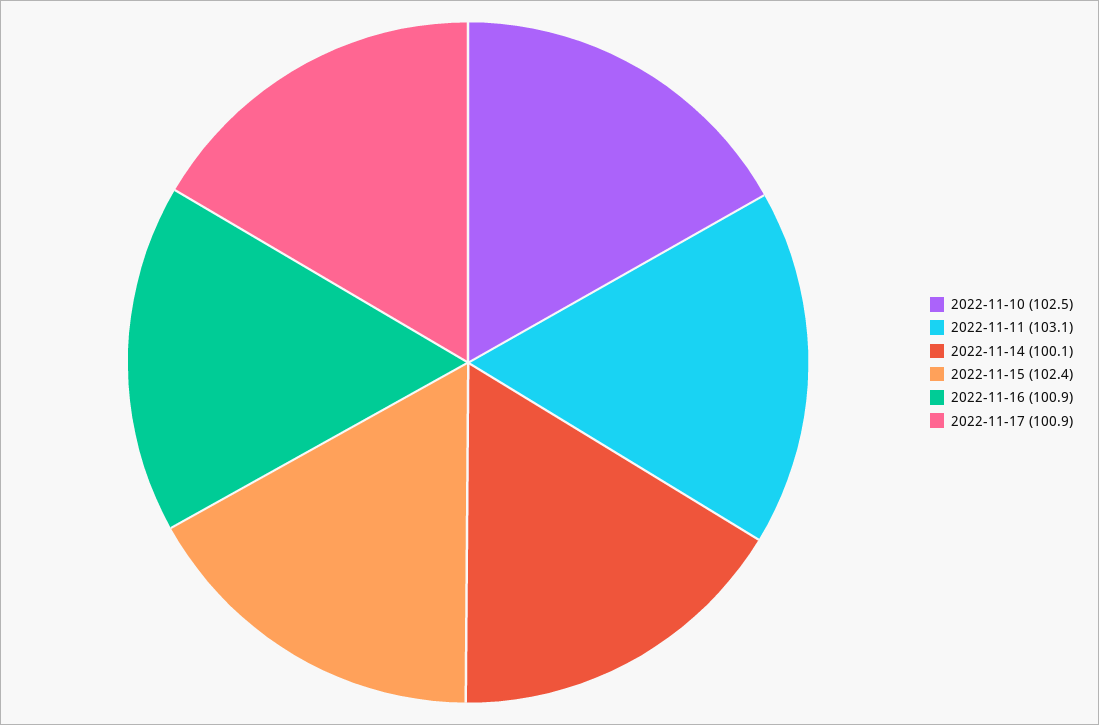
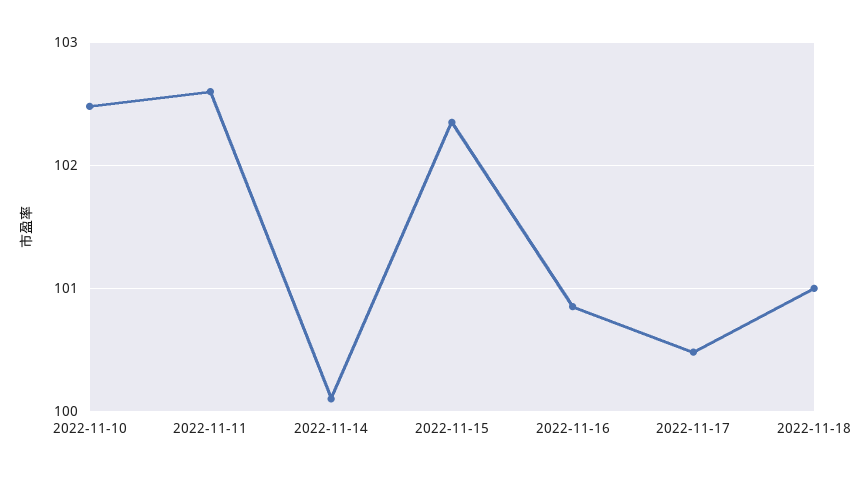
2022-11-11: 103.1 -> 102.6
2022-11-17: 100.9 -> 100.5
2022-11-18: none -> 101

